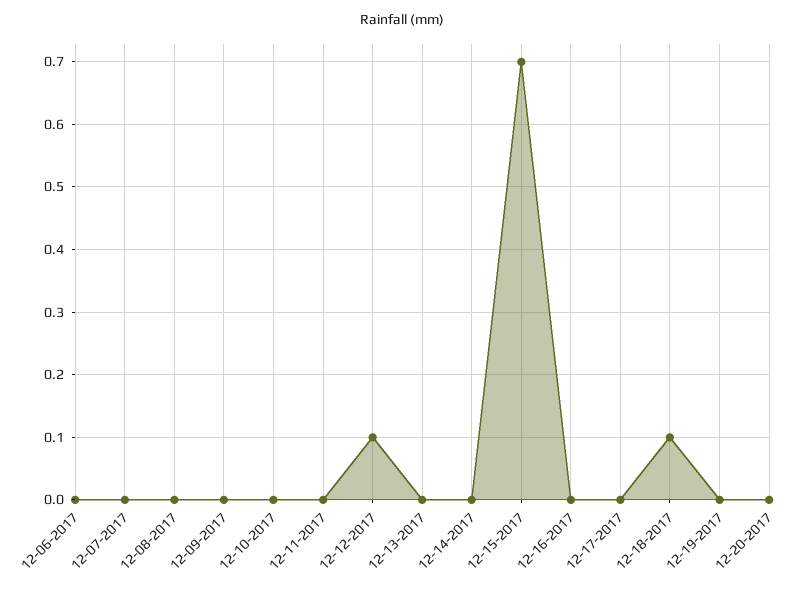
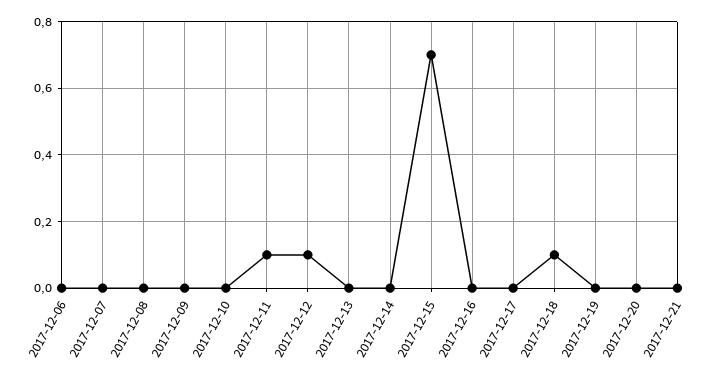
12-11-2017: 0 -> 0.1
2017-12-21: none -> 0

